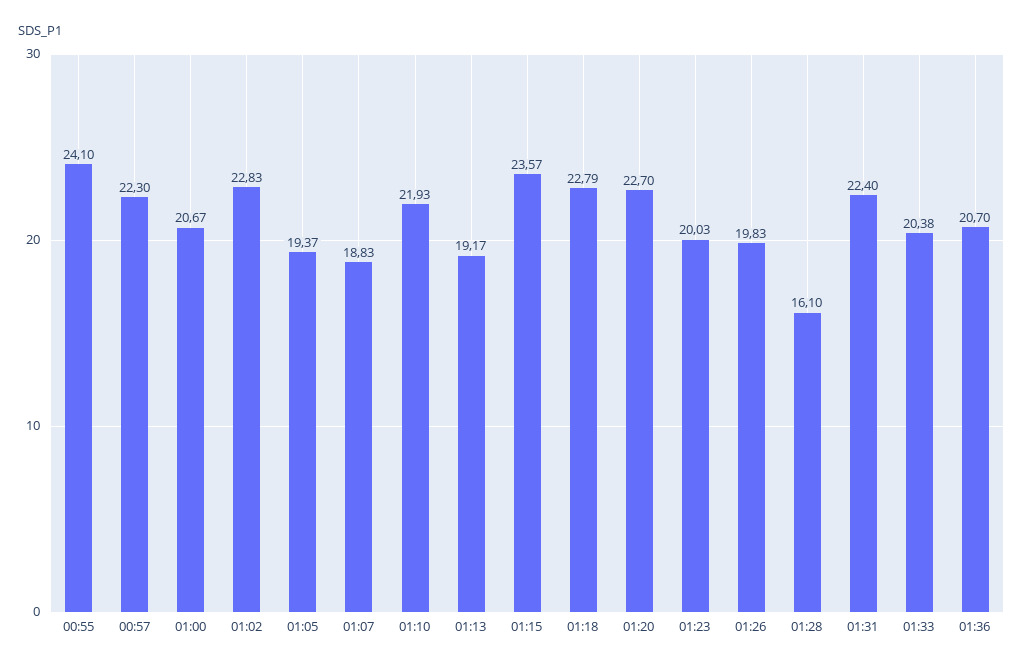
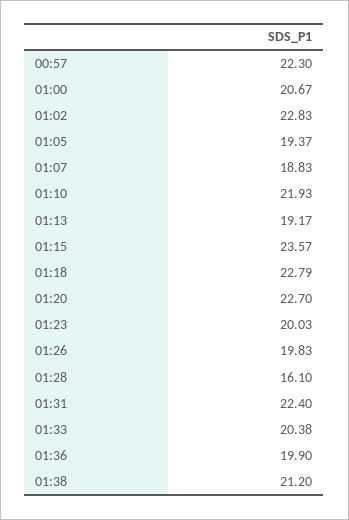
00:55: 24.1 -> none
01:36: 20.7 -> 19.9
01:38: none -> 21.2

